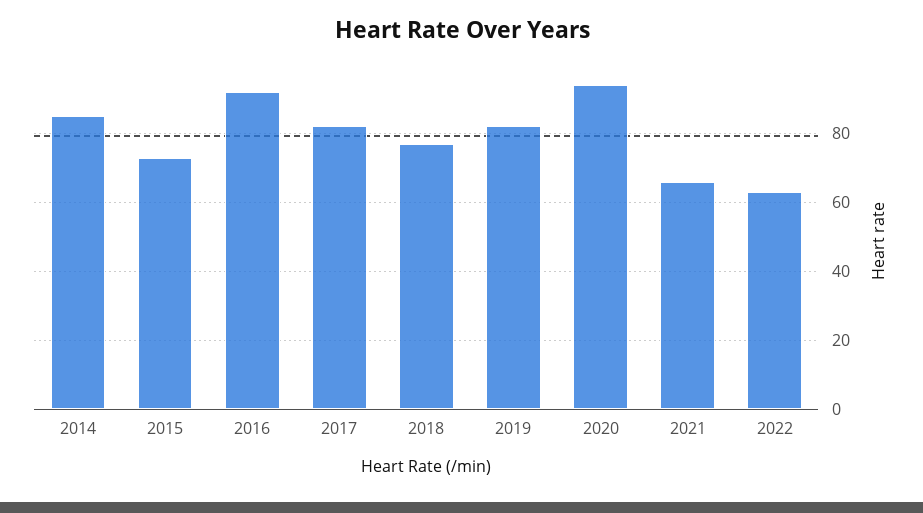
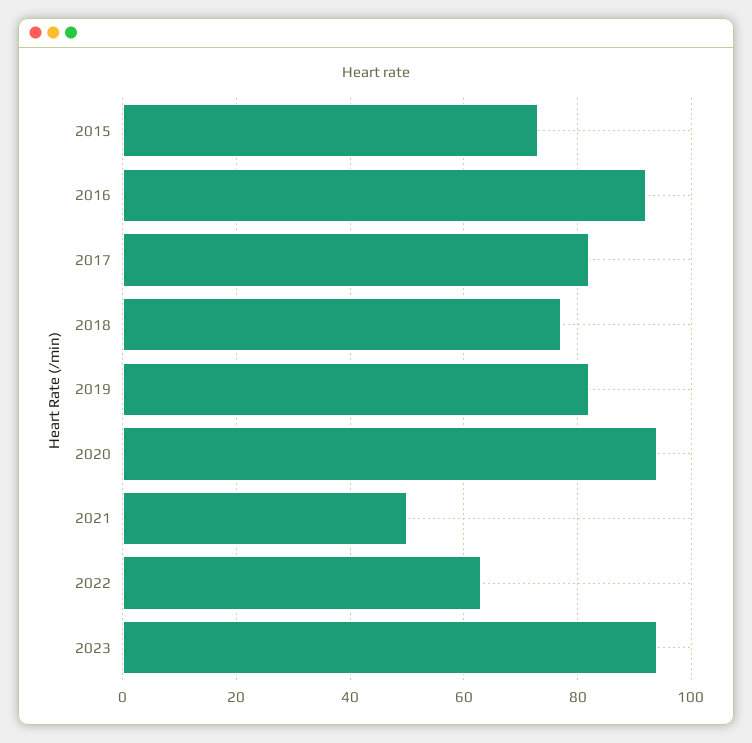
2014: 85 -> none
2021: 65 -> 50
2023: none -> 95

